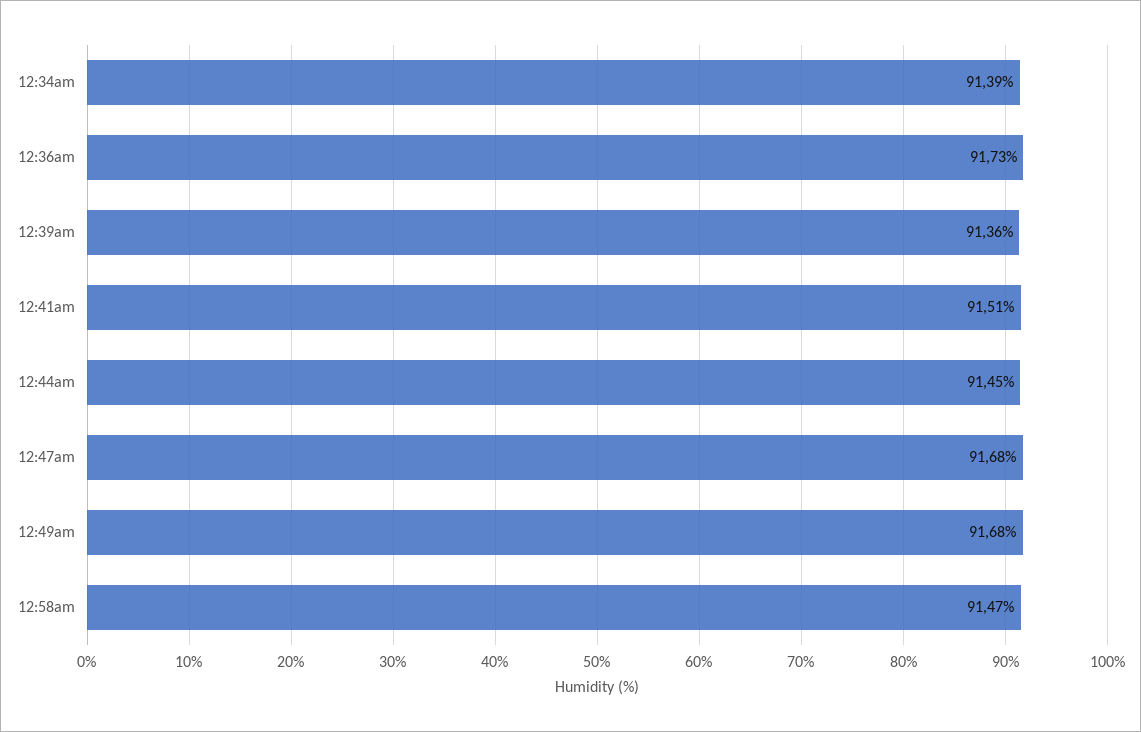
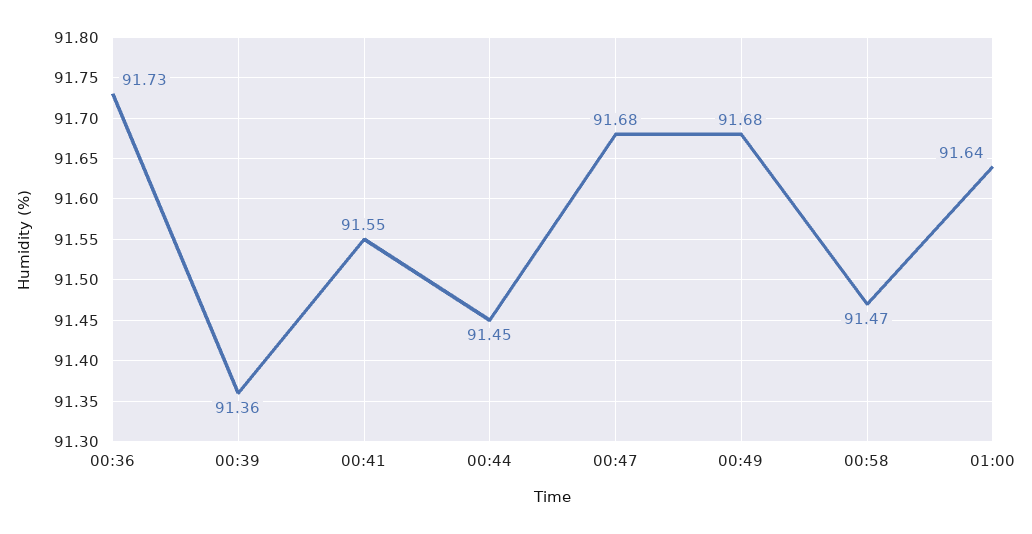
12:34am: 91.39 -> none
12:41am: 91.51 -> 91.55
01:00: none -> 91.64

